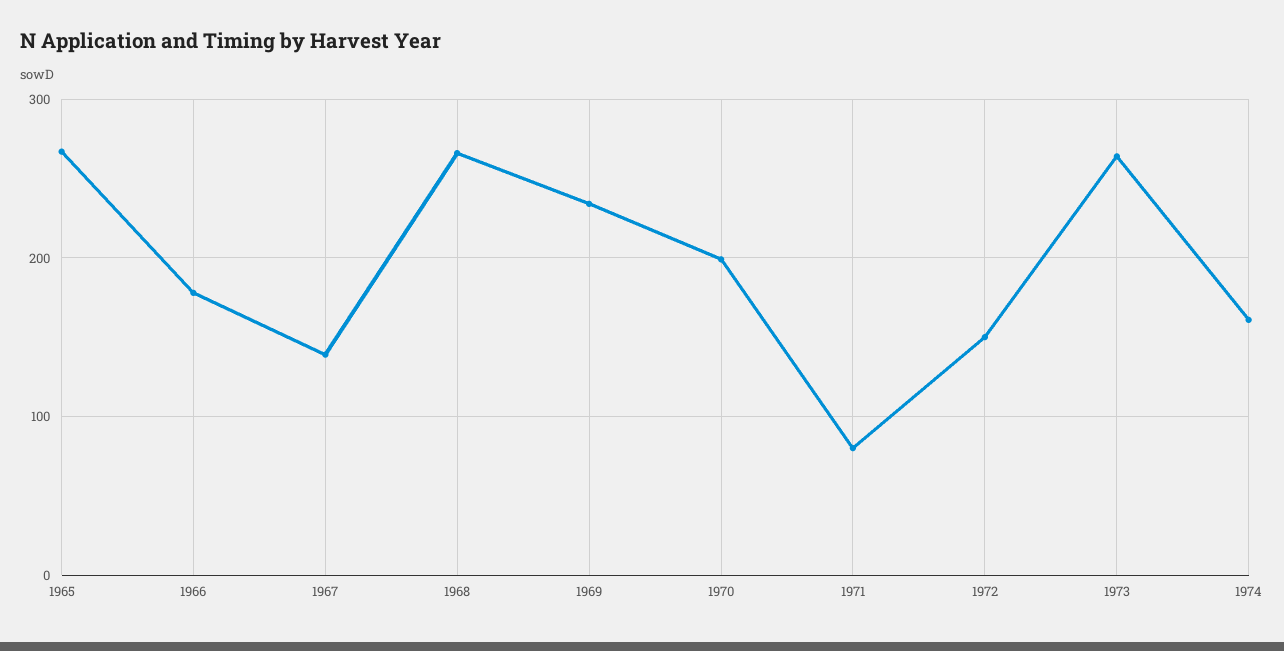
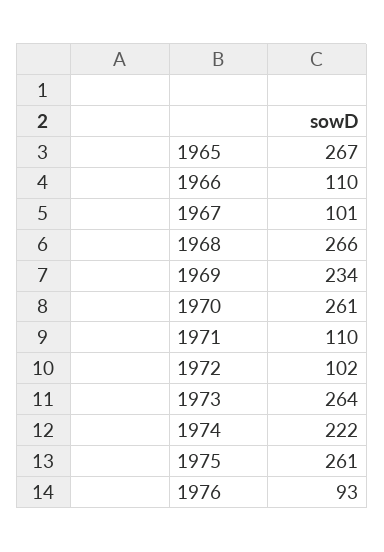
1966: 180 -> 110
1967: 140 -> 101
1970: 200 -> 261
1971: 80 -> 110
1972: 150 -> 102
1974: 160 -> 222
1975: none -> 261
1976: none -> 93

